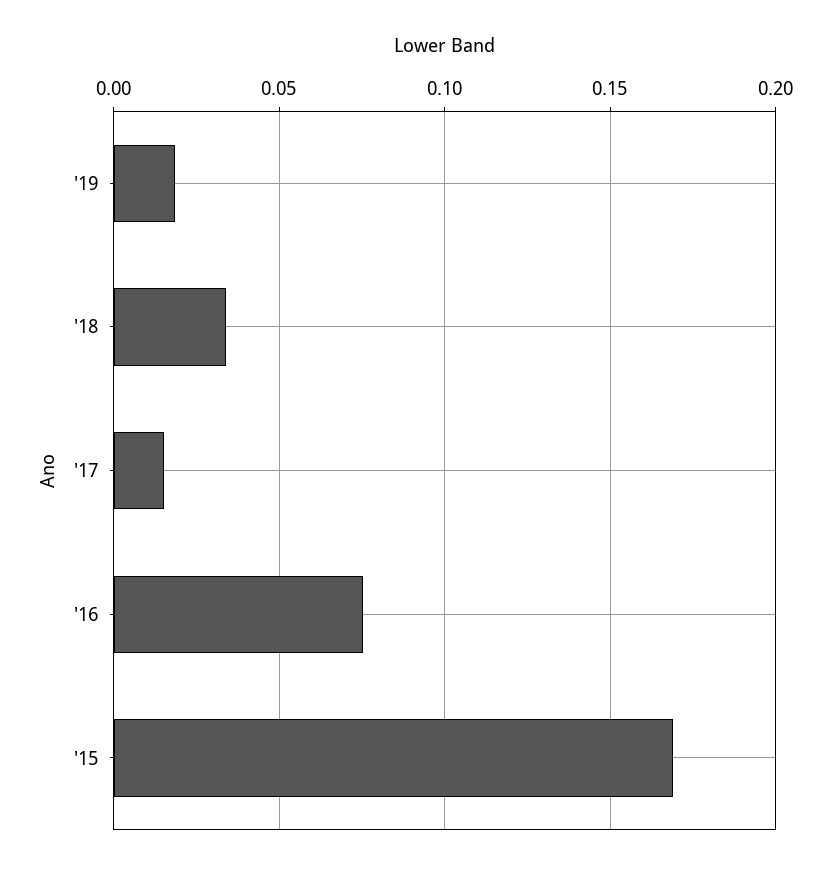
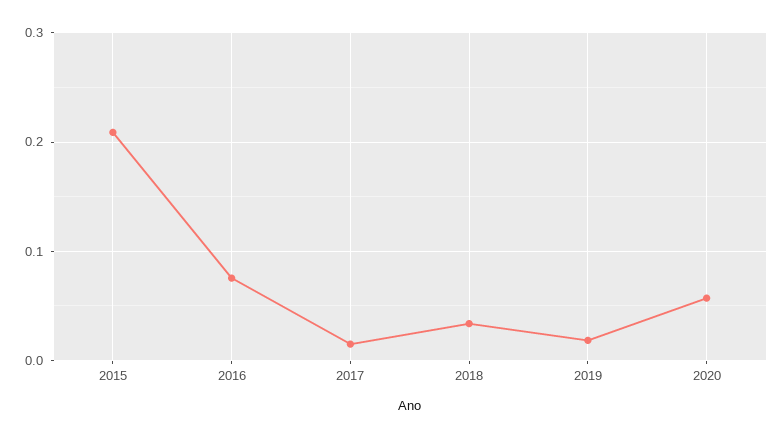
'15: 0.17 -> 0.21
2020: none -> 0.06

